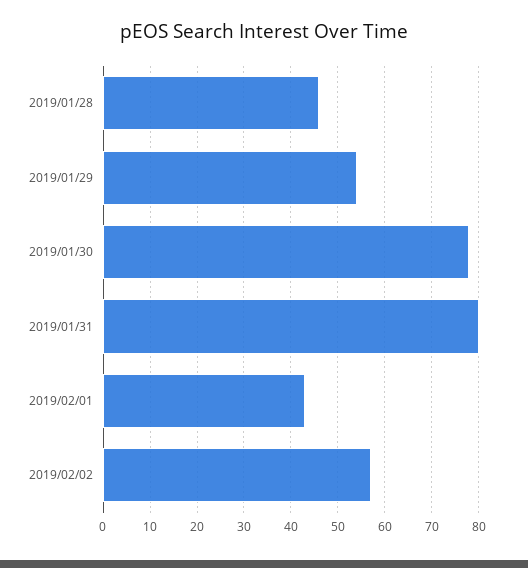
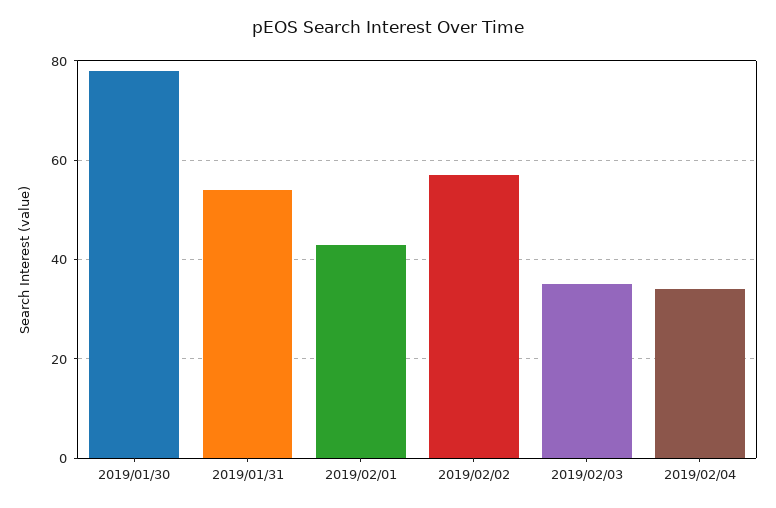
2019/01/28: 45 -> none
2019/01/29: 55 -> none
2019/01/31: 80 -> 55
2019/02/03: none -> 35
2019/02/04: none -> 35

